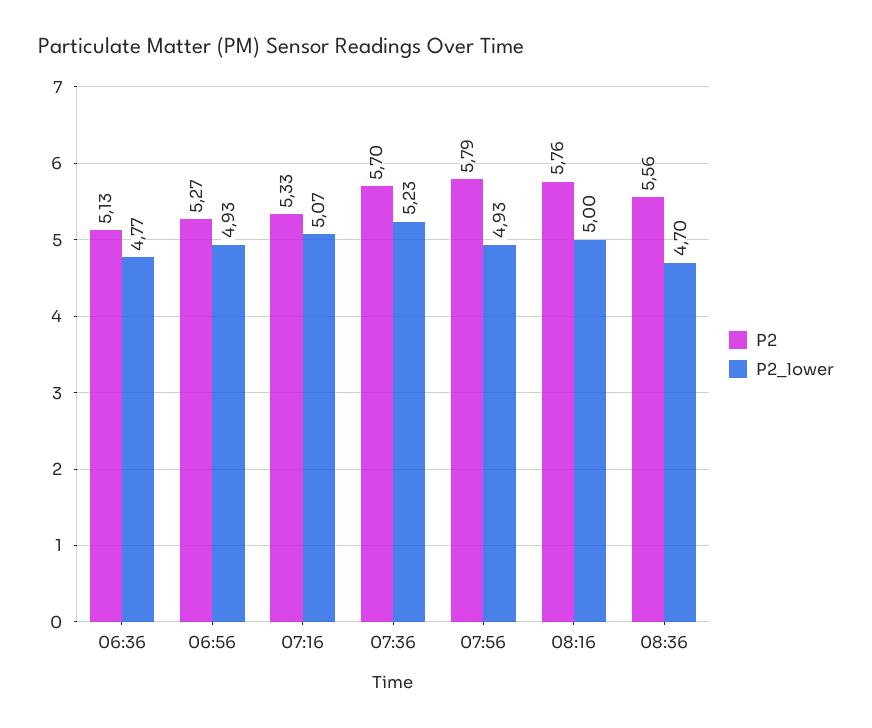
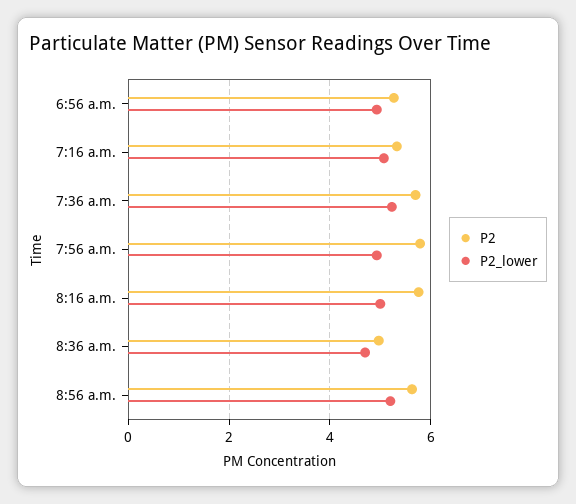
P2, 06:36: 5.13 -> none
P2_lower, 06:36: 4.77 -> none
P2, 08:36: 5.56 -> 5
P2, 8:56 a.m.: none -> 5.6
P2_lower, 8:56 a.m.: none -> 5.2

